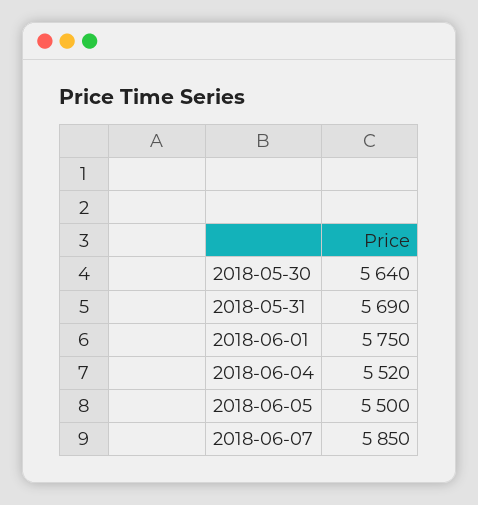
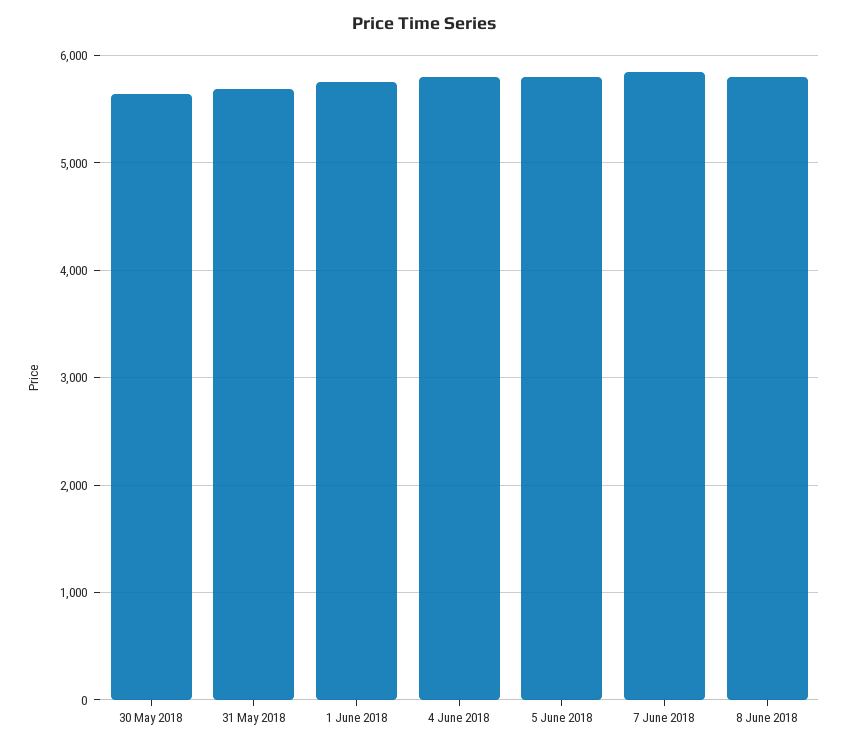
2018-06-04: 5520 -> 5800
2018-06-05: 5500 -> 5800
8 June 2018: none -> 5800

